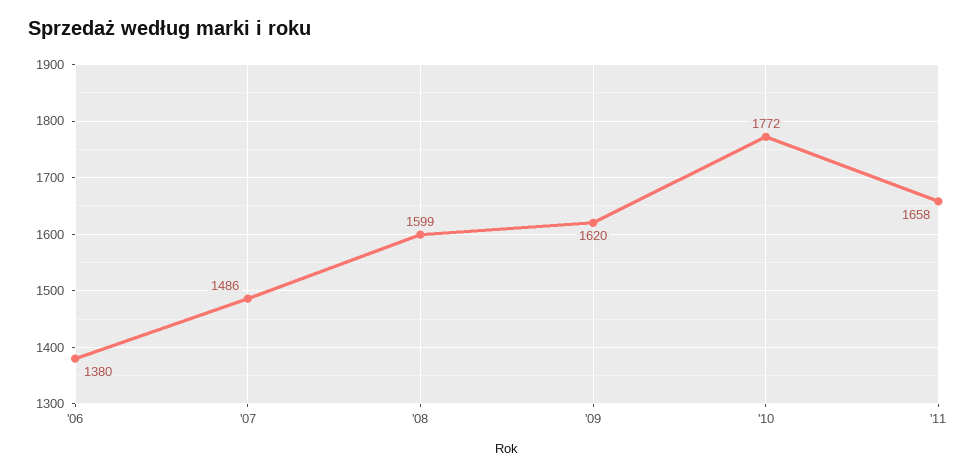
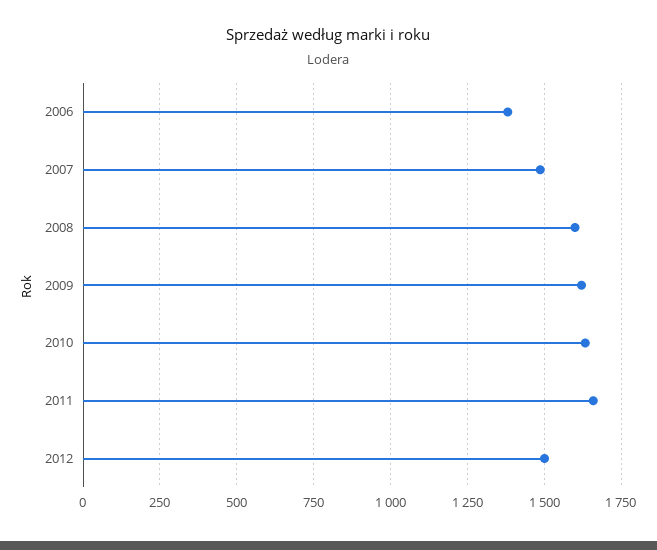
'10: 1772 -> 1625
2012: none -> 1500

